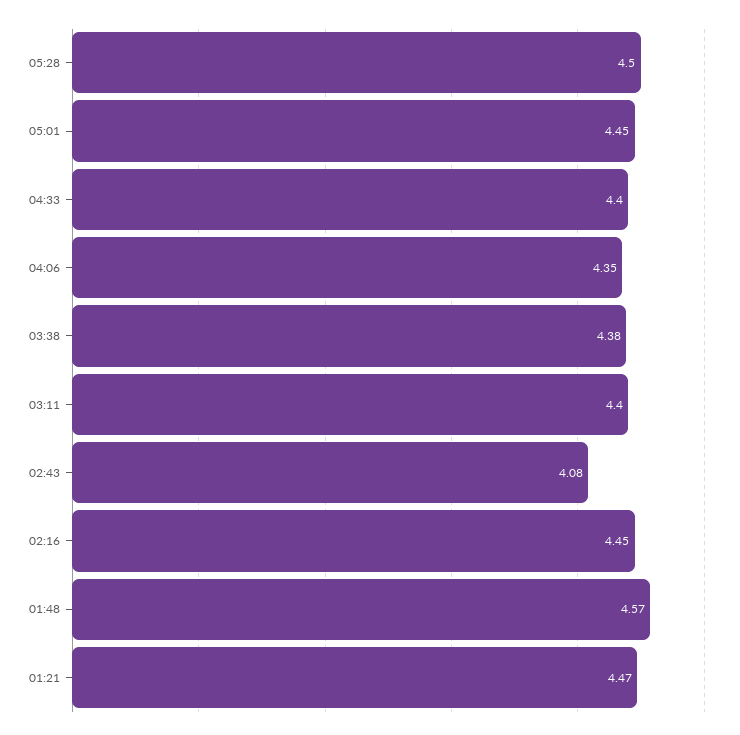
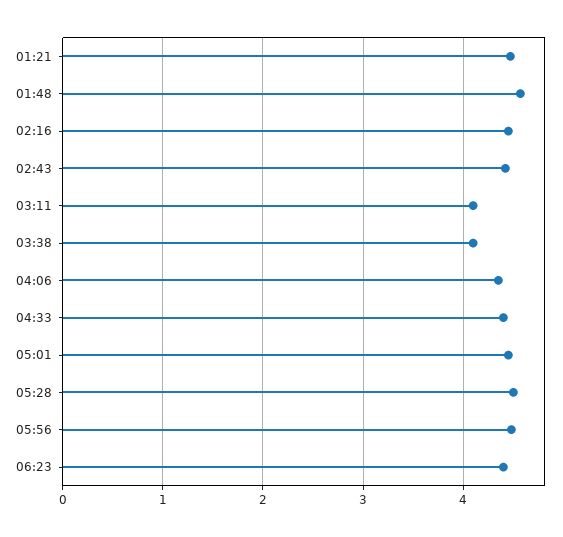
03:38: 4.38 -> 4.1
03:11: 4.4 -> 4.1
02:43: 4.08 -> 4.4
05:56: none -> 4.5
06:23: none -> 4.4

